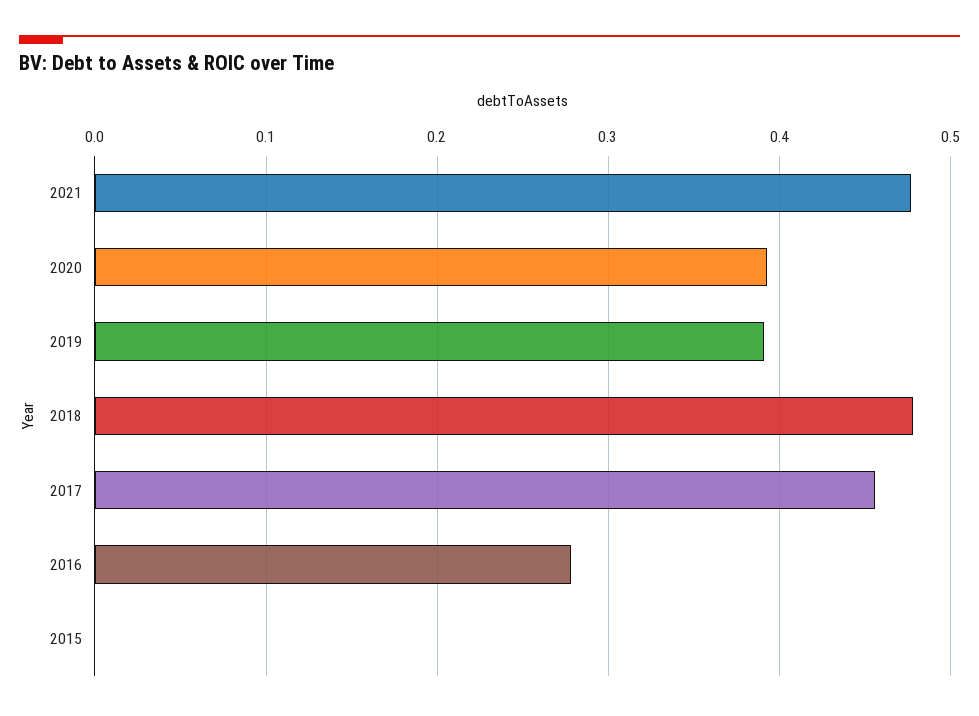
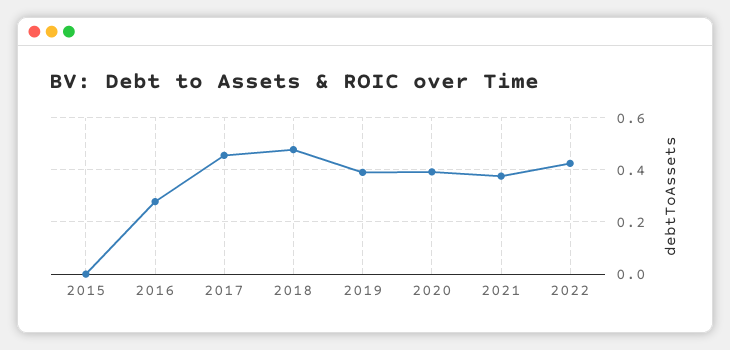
2021: 0.48 -> 0.375
2022: none -> 0.425

